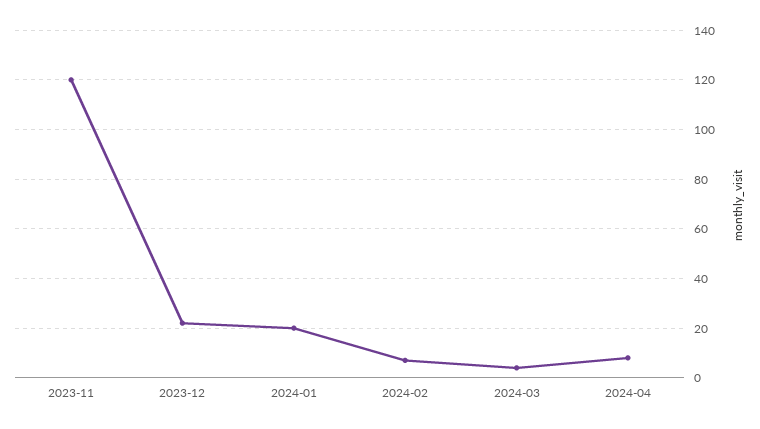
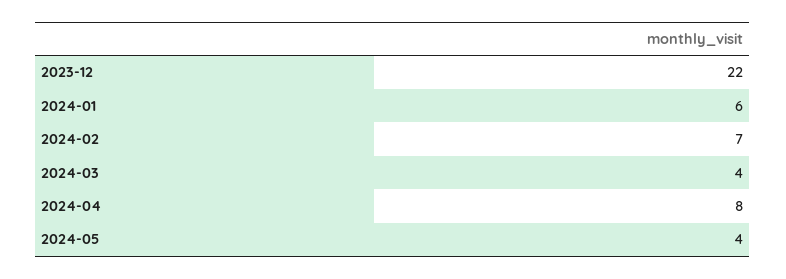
2023-11: 120 -> none
2024-01: 20 -> 6
2024-05: none -> 4

